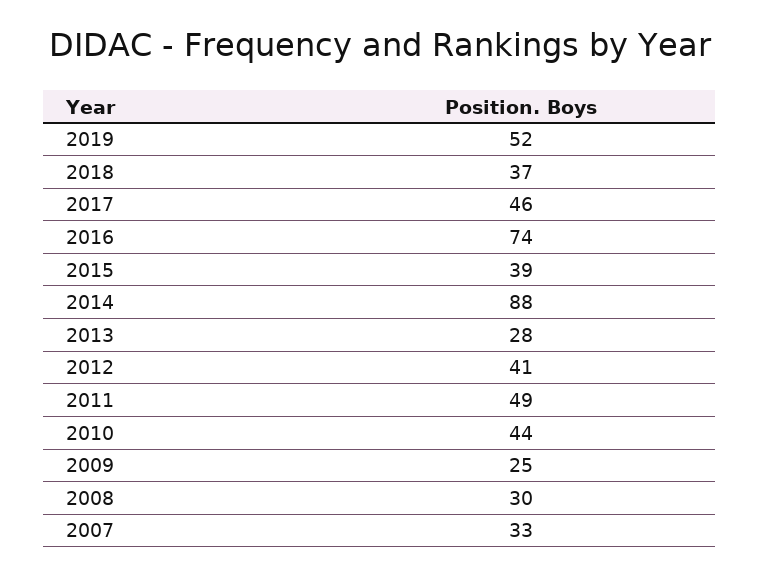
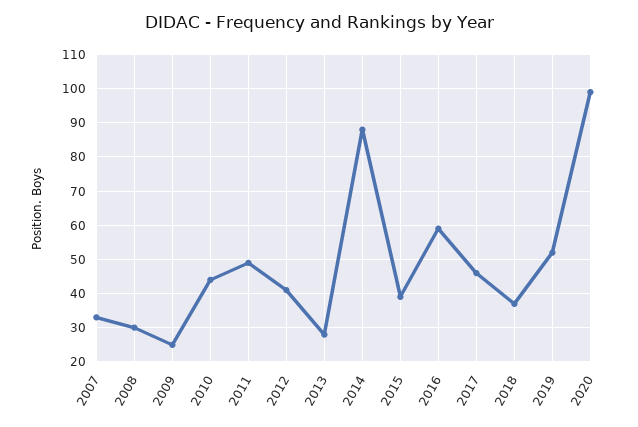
2016: 74 -> 60
2020: none -> 100

